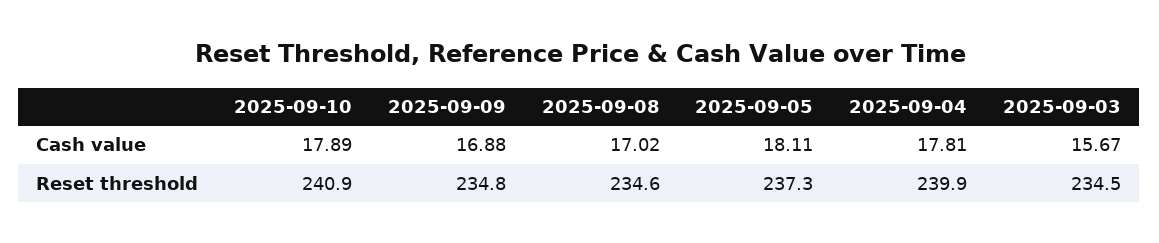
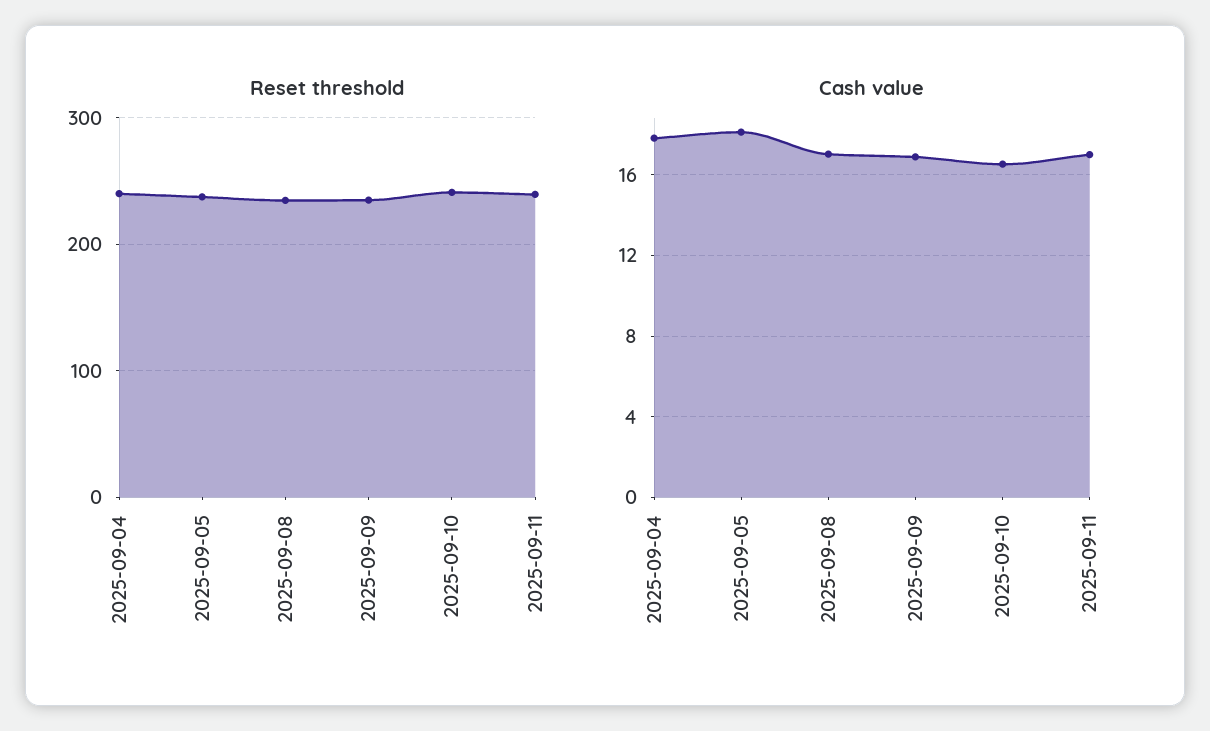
Cash value, 2025-09-10: 17.89 -> 16.5
Cash value, 2025-09-03: 15.67 -> none
Reset threshold, 2025-09-03: 234.5 -> none
Reset threshold, 2025-09-11: none -> 240
Cash value, 2025-09-11: none -> 17

